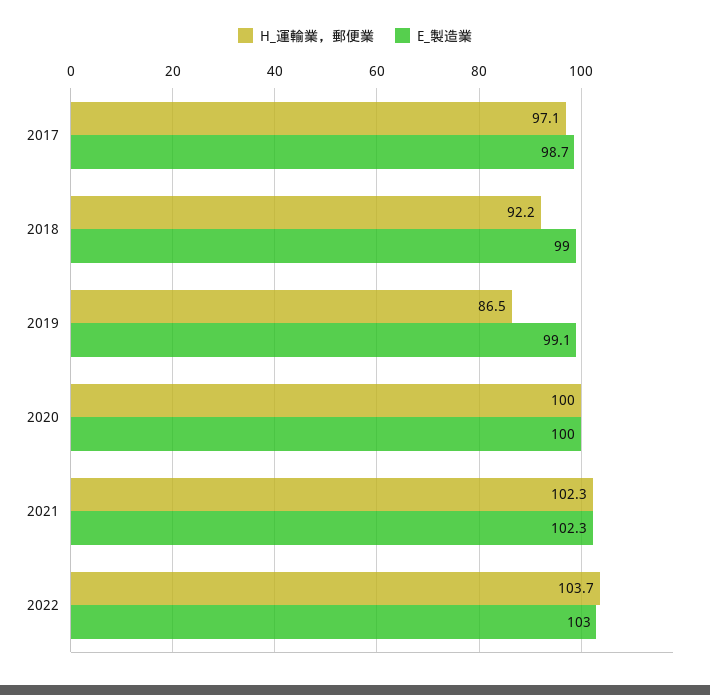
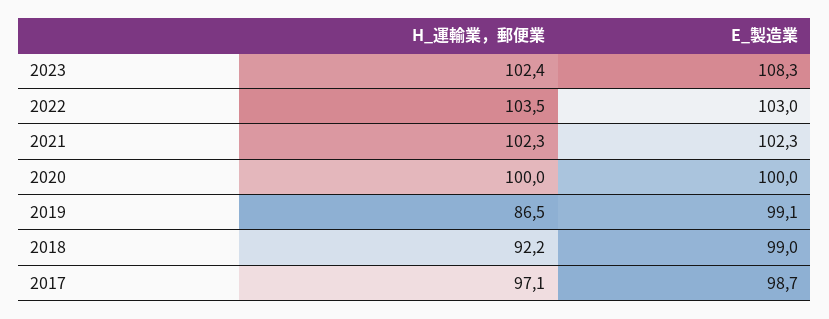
H_運輸業，郵便業, 2022: 103.7 -> 103.5
H_運輸業，郵便業, 2023: none -> 102.4
E_製造業, 2023: none -> 108.3

